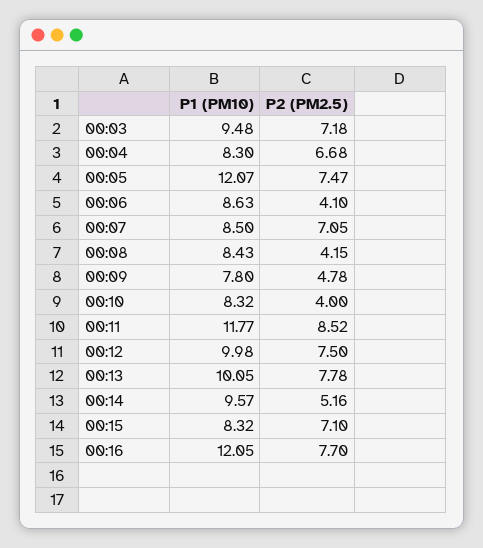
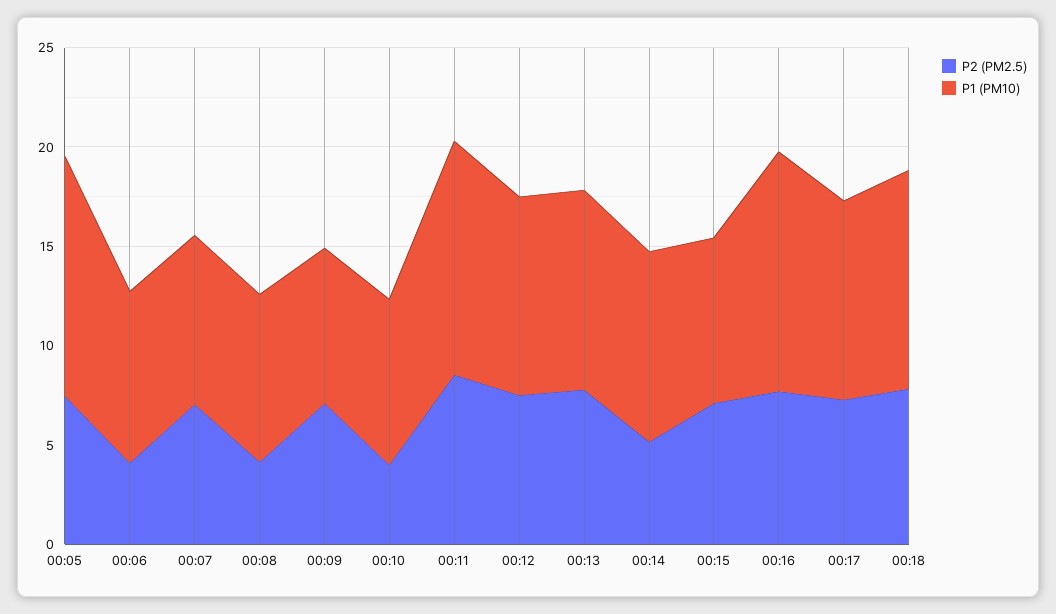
P1 (PM10), 00:03: 9.48 -> none
P2 (PM2.5), 00:03: 7.18 -> none
P1 (PM10), 00:04: 8.3 -> none
P2 (PM2.5), 00:04: 6.68 -> none
P2 (PM2.5), 00:09: 4.78 -> 7
P2 (PM2.5), 00:17: none -> 7
P1 (PM10), 00:17: none -> 10
P2 (PM2.5), 00:18: none -> 8
P1 (PM10), 00:18: none -> 11

